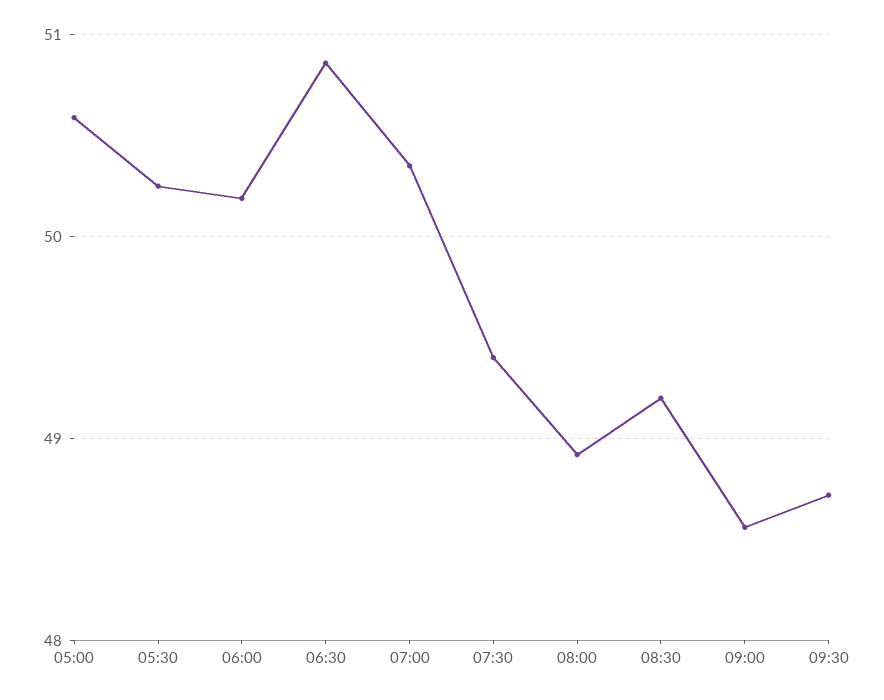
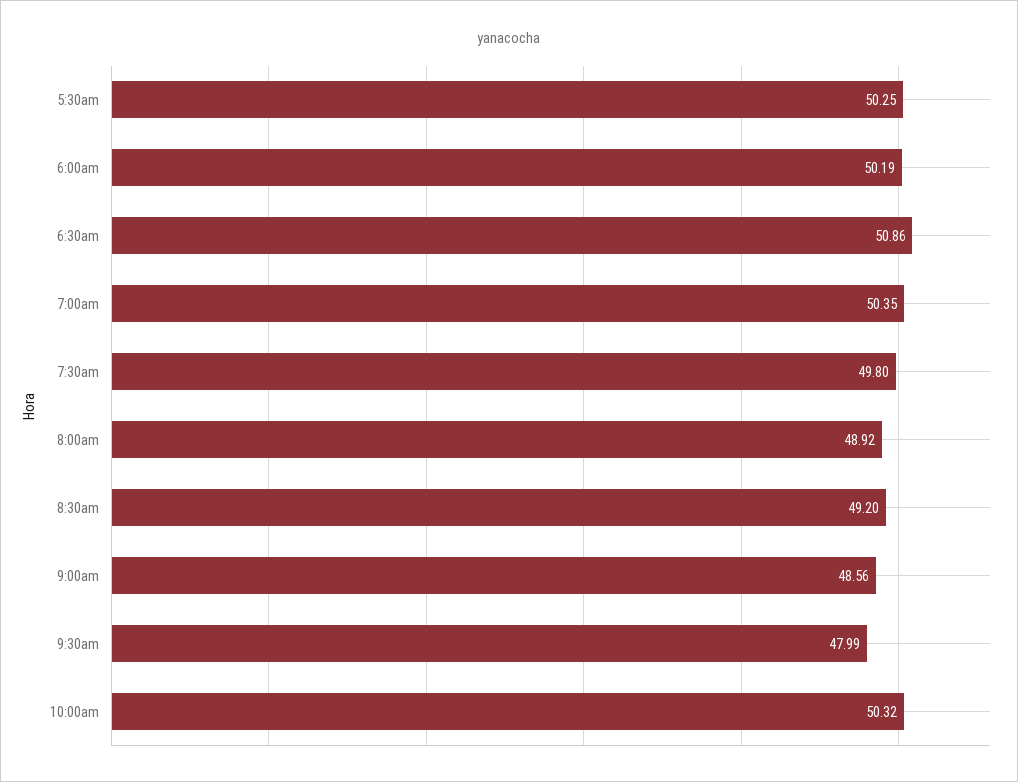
05:00: 50.6 -> none
07:30: 49.4 -> 49.8
09:30: 48.7 -> 47.99
10:00am: none -> 50.32

